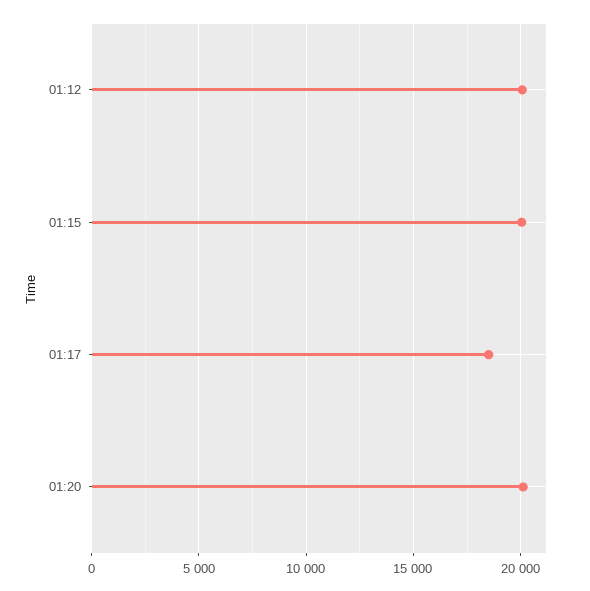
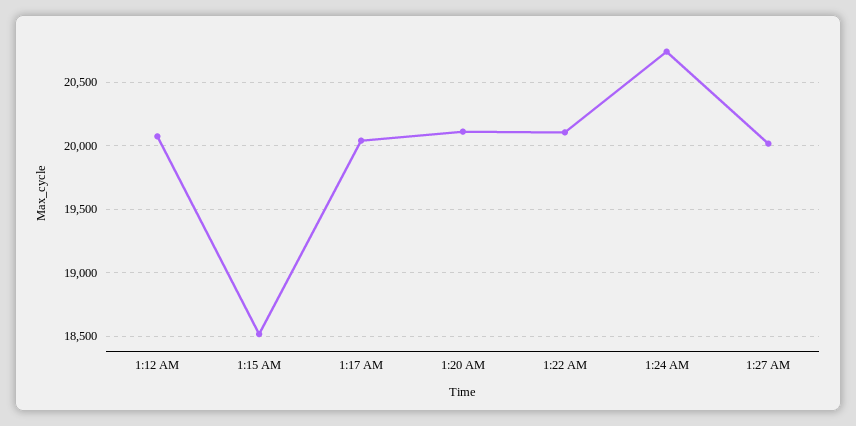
01:15: 20000 -> 18500
01:17: 18500 -> 20050
1:22 AM: none -> 20100
1:24 AM: none -> 20750
1:27 AM: none -> 20000

